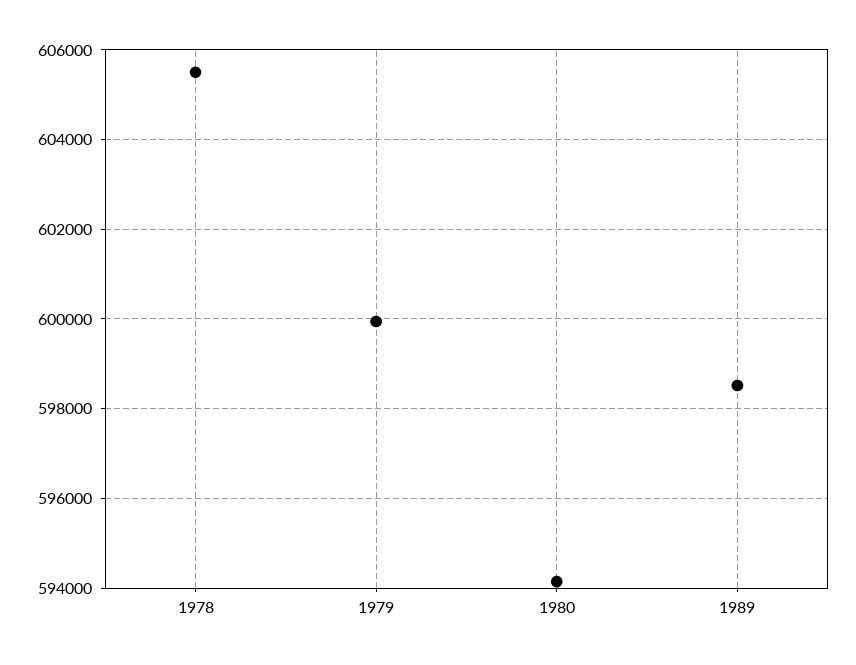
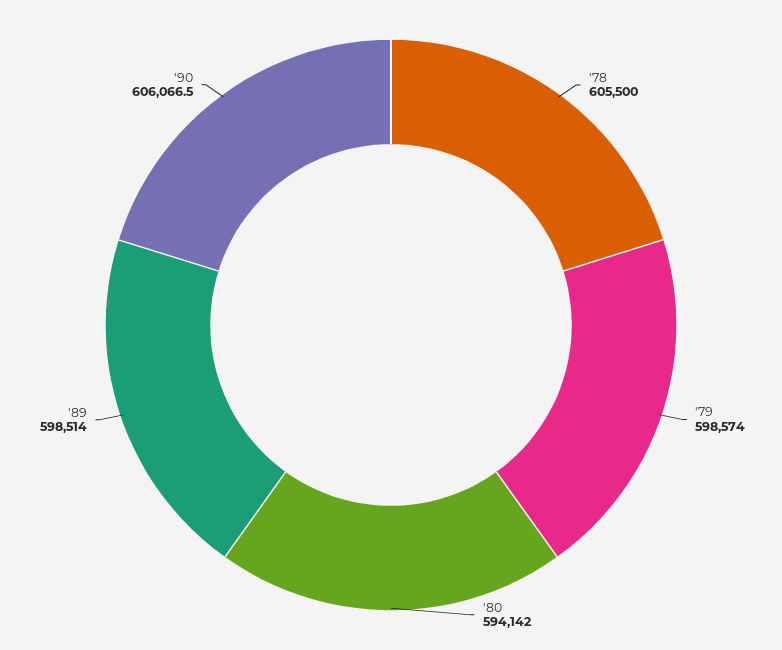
1979: 600000 -> 598574
'90: none -> 606066.5

